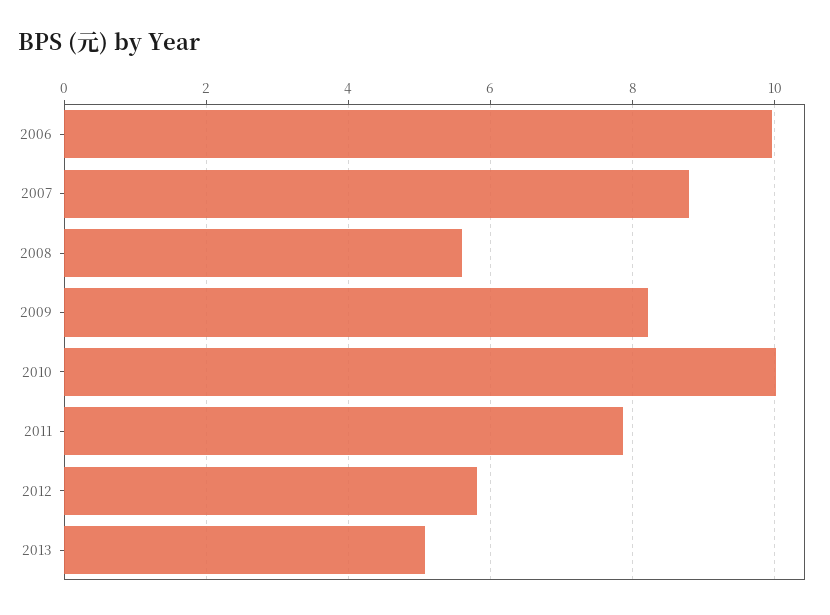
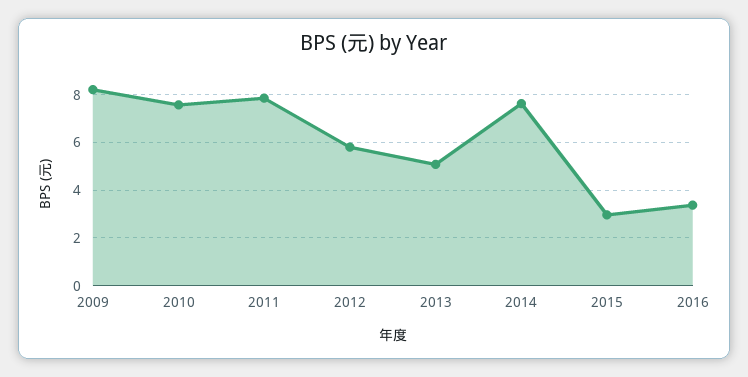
2006: 10 -> none
2007: 8.8 -> none
2008: 5.6 -> none
2010: 10 -> 7.5
2014: none -> 7.5
2015: none -> 3
2016: none -> 3.5

